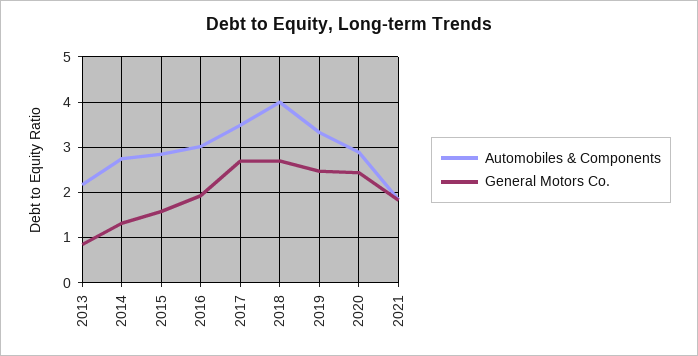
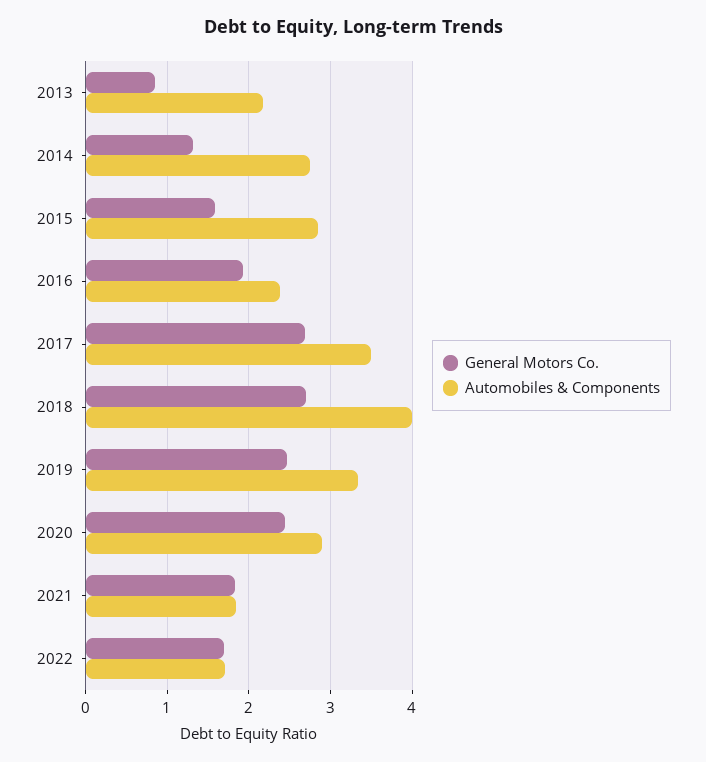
Automobiles & Components, 2016: 3 -> 2.4
General Motors Co., 2022: none -> 1.7
Automobiles & Components, 2022: none -> 1.7

